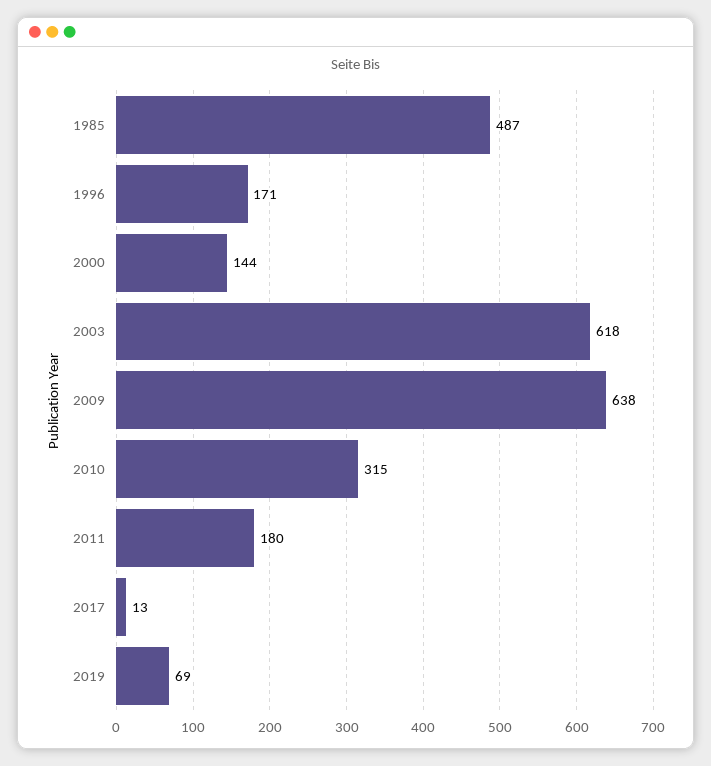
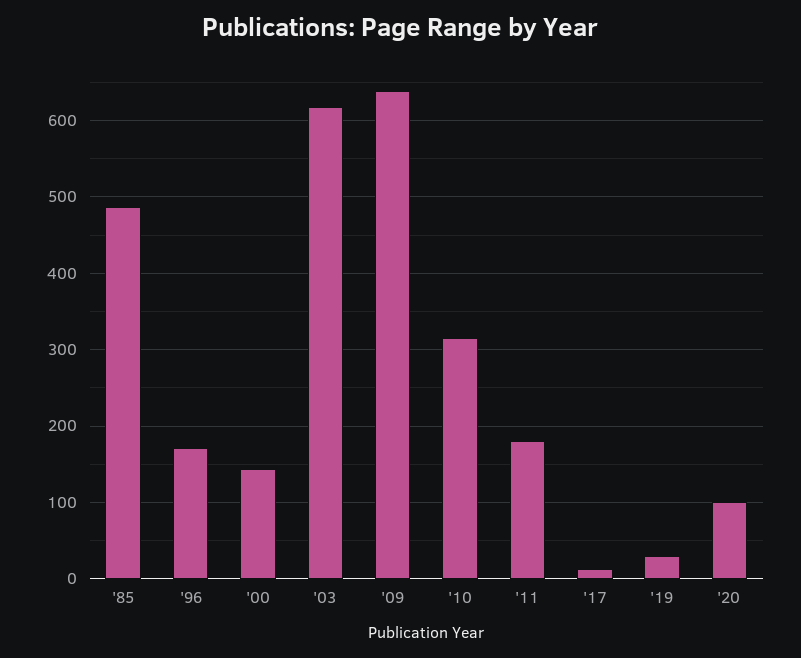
2019: 69 -> 30
'20: none -> 100

